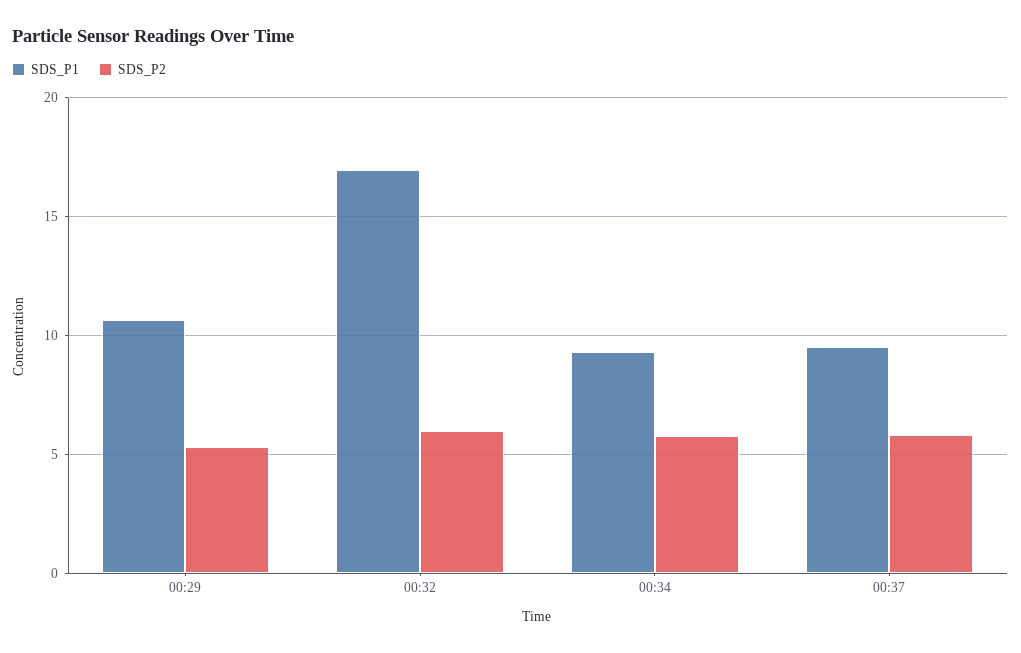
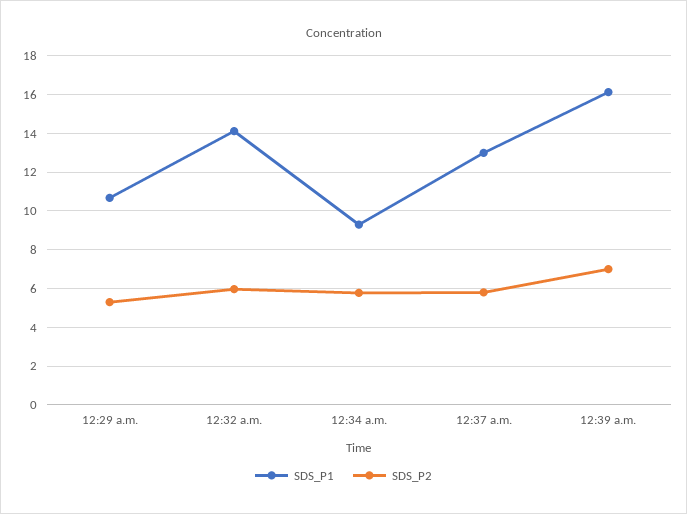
SDS_P1, 00:32: 17 -> 14
SDS_P1, 00:37: 9.5 -> 13
SDS_P1, 12:39 a.m.: none -> 16
SDS_P2, 12:39 a.m.: none -> 7

